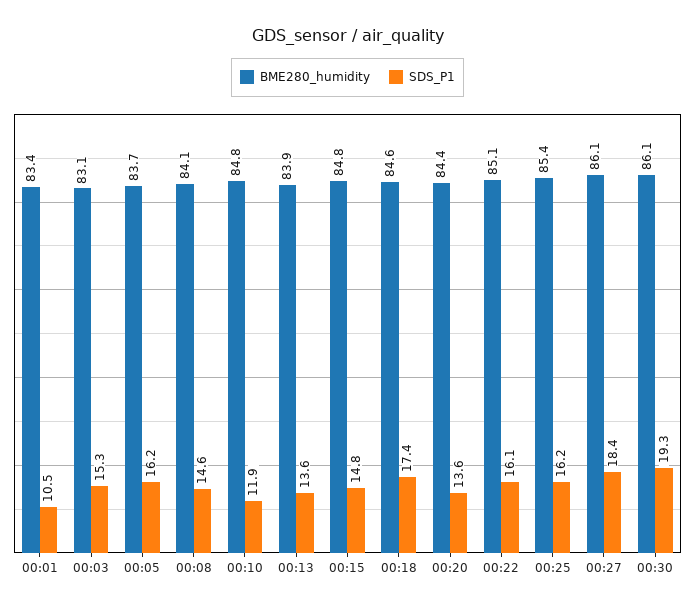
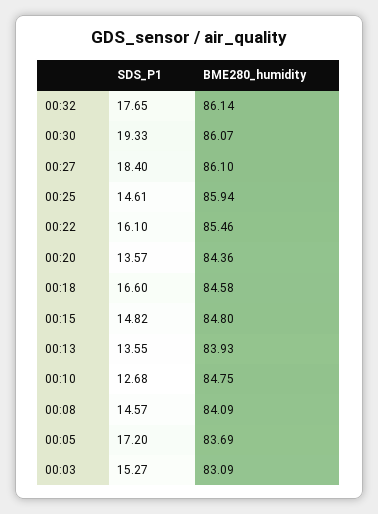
BME280_humidity, 00:01: 83.4 -> none
SDS_P1, 00:01: 10.5 -> none
SDS_P1, 00:05: 16.2 -> 17.2
SDS_P1, 00:10: 11.9 -> 12.68
SDS_P1, 00:18: 17.4 -> 16.6
BME280_humidity, 00:22: 85.1 -> 85.46
BME280_humidity, 00:25: 85.4 -> 85.94
SDS_P1, 00:25: 16.2 -> 14.61
SDS_P1, 00:32: none -> 17.65
BME280_humidity, 00:32: none -> 86.14

